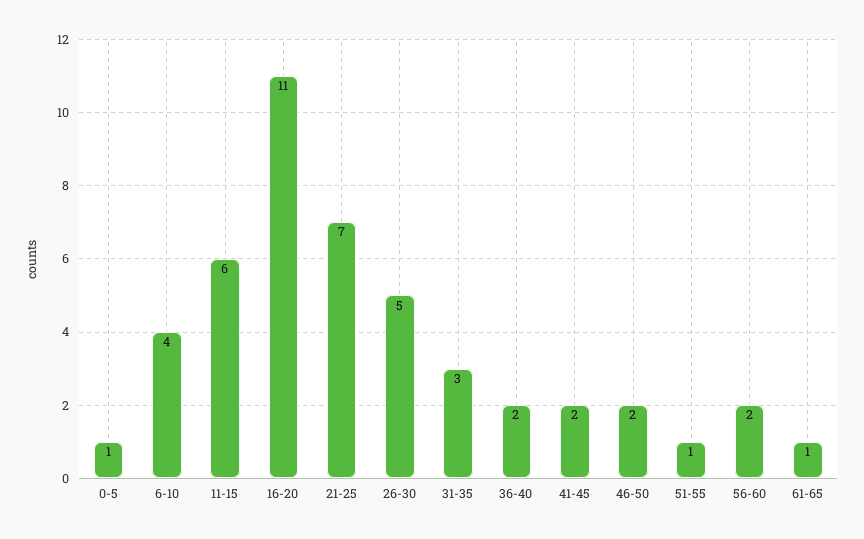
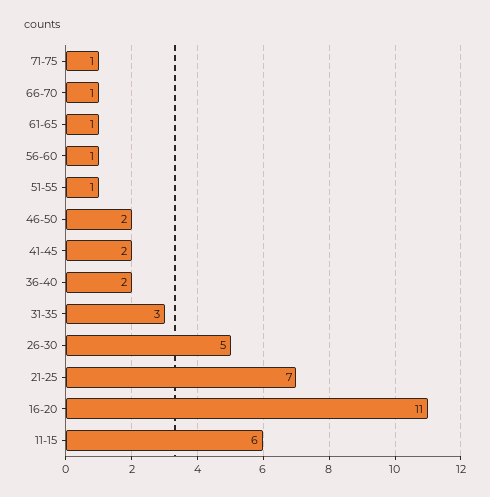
0-5: 1 -> none
6-10: 4 -> none
56-60: 2 -> 1
71-75: none -> 1
66-70: none -> 1

